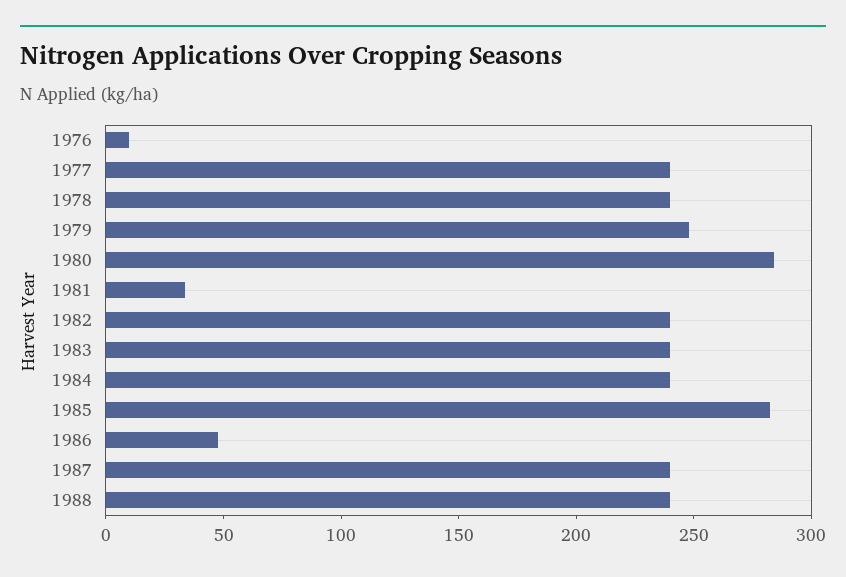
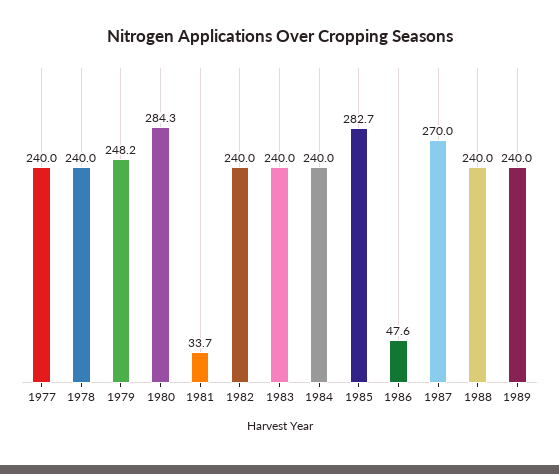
1976: 10 -> none
1987: 240 -> 270
1989: none -> 240

